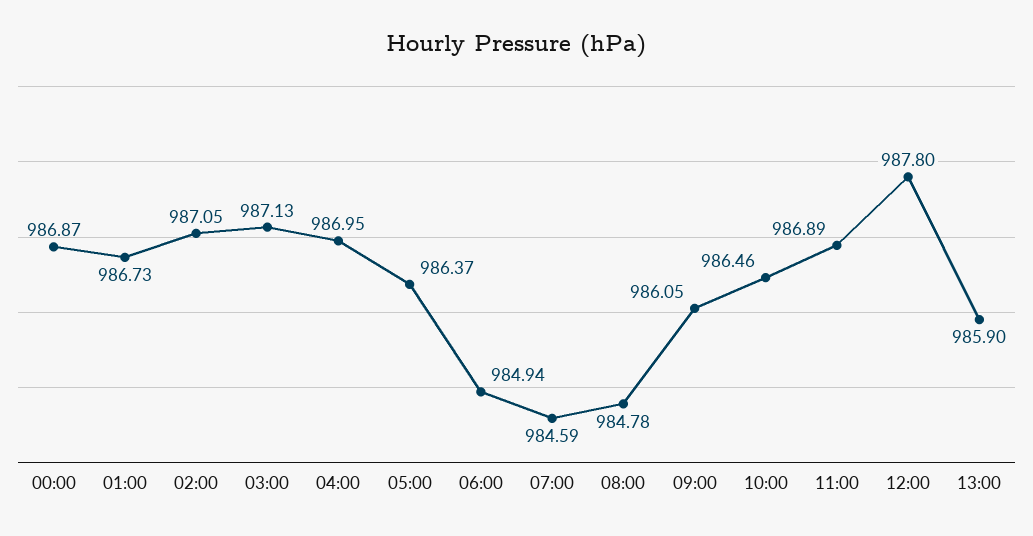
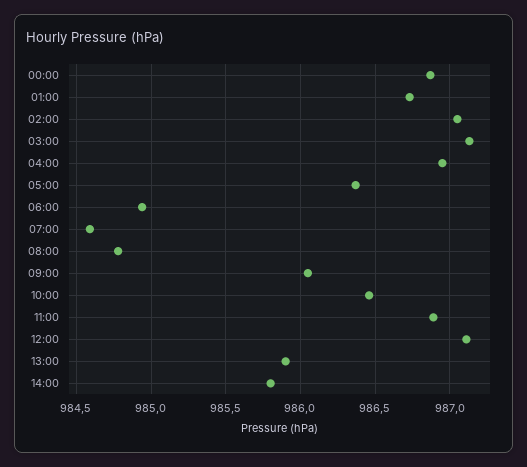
12:00: 987.8 -> 987.1
14:00: none -> 985.8

